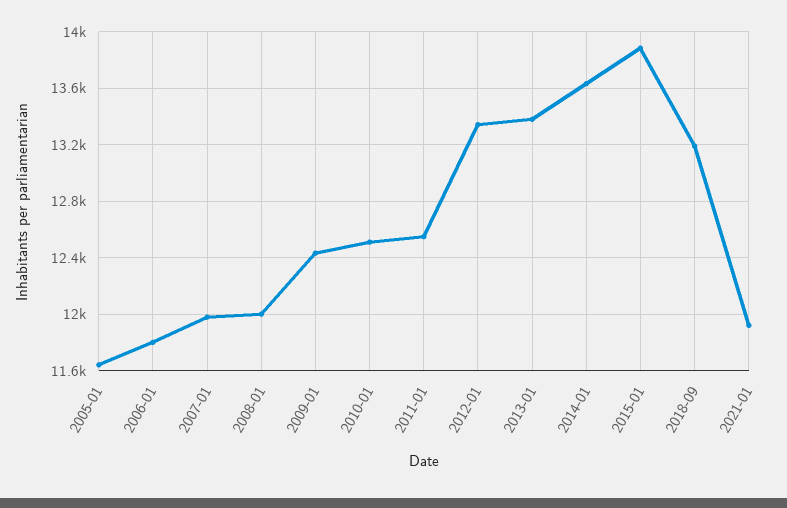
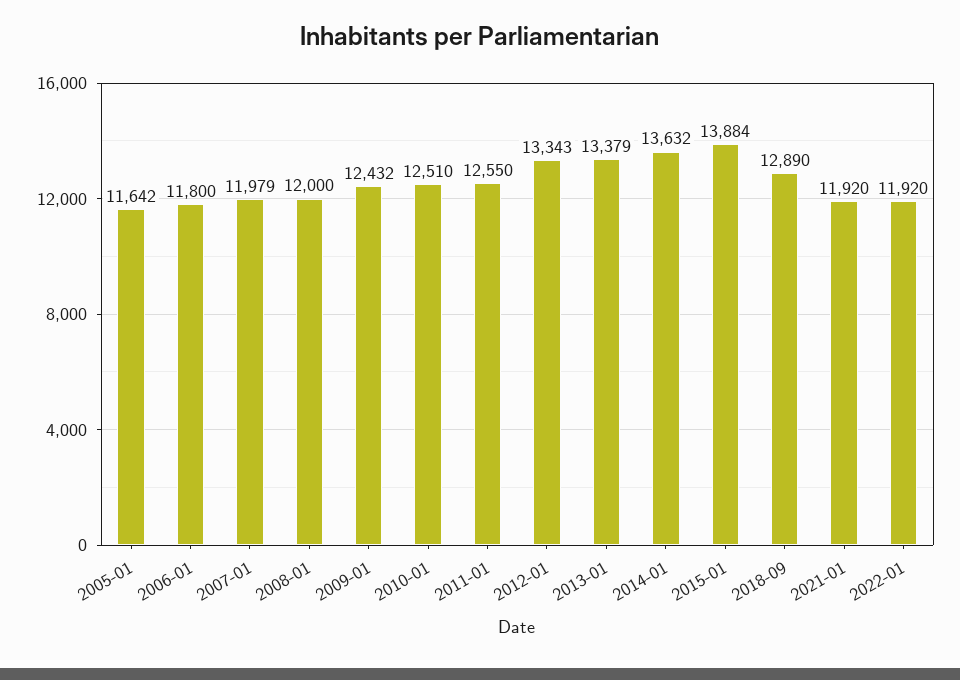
2018-09: 13200 -> 12890
2022-01: none -> 11920

